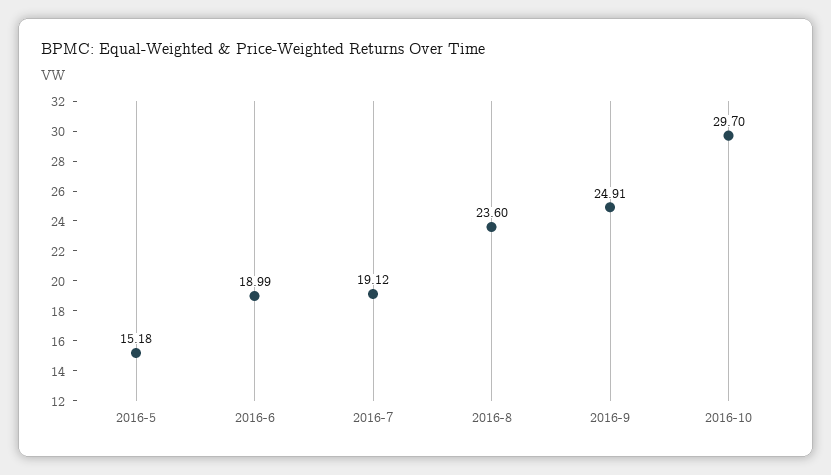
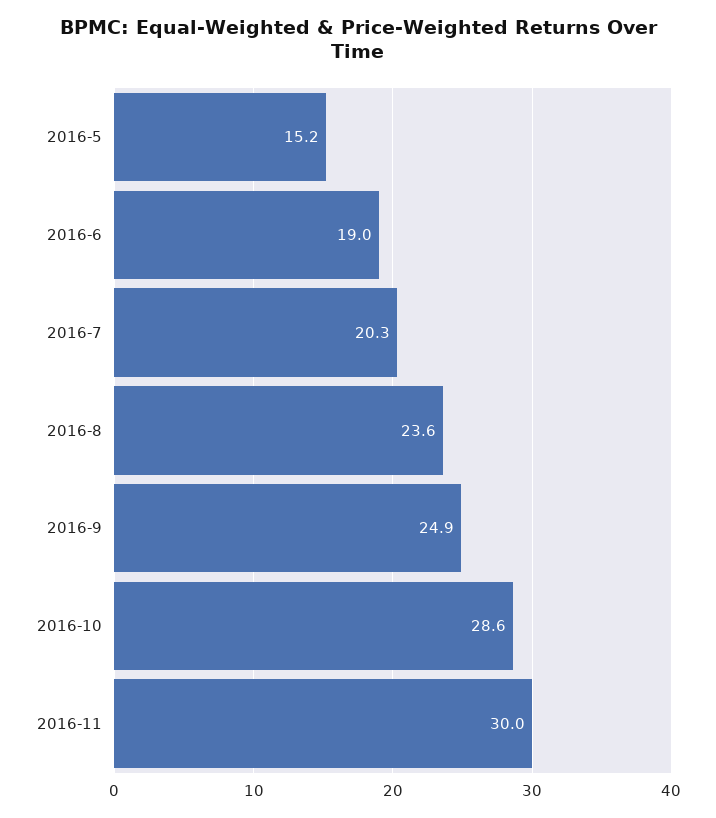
2016-7: 19.12 -> 20.3
2016-10: 29.7 -> 28.6
2016-11: none -> 30

